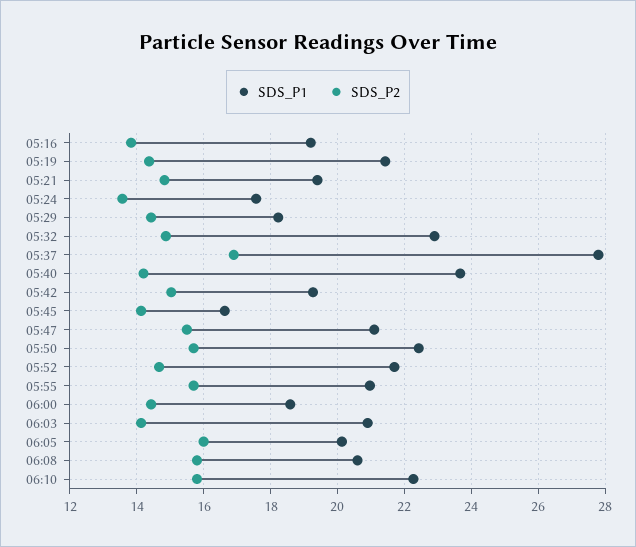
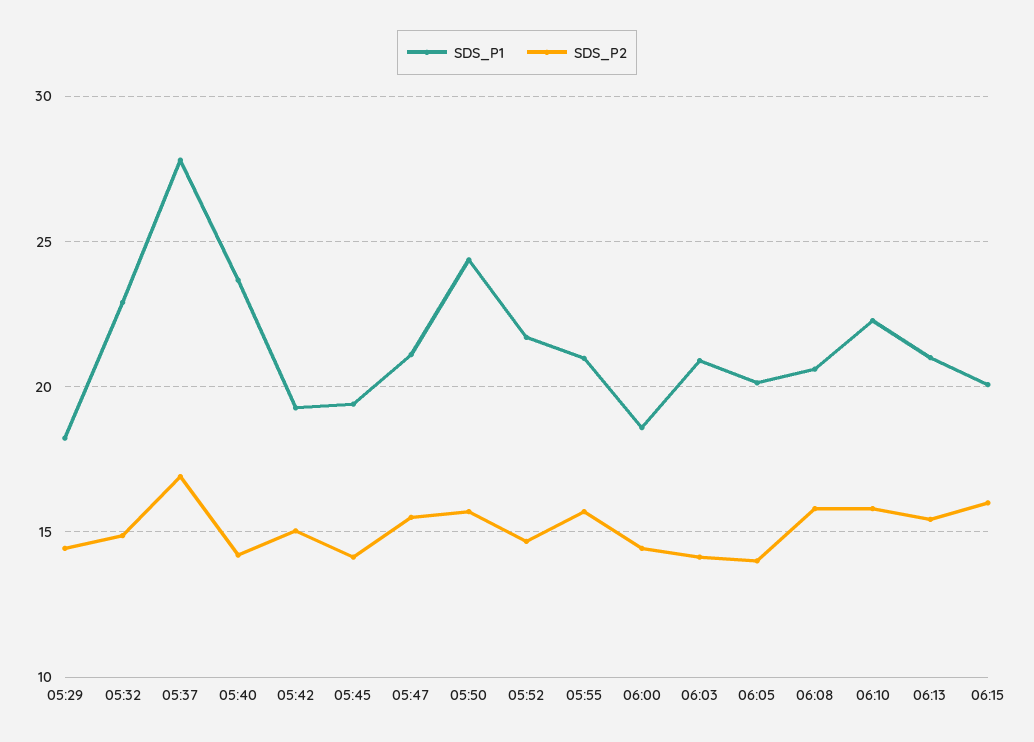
SDS_P1, 05:16: 19.2 -> none
SDS_P2, 05:16: 13.8 -> none
SDS_P1, 05:19: 21.4 -> none
SDS_P2, 05:19: 14.4 -> none
SDS_P1, 05:21: 19.4 -> none
SDS_P2, 05:21: 14.8 -> none
SDS_P1, 05:24: 17.6 -> none
SDS_P2, 05:24: 13.6 -> none
SDS_P1, 05:45: 16.6 -> 19.5
SDS_P1, 05:50: 22.4 -> 24.5
SDS_P2, 06:05: 16 -> 14
SDS_P1, 06:13: none -> 21
SDS_P2, 06:13: none -> 15.5
SDS_P1, 06:15: none -> 20
SDS_P2, 06:15: none -> 16

